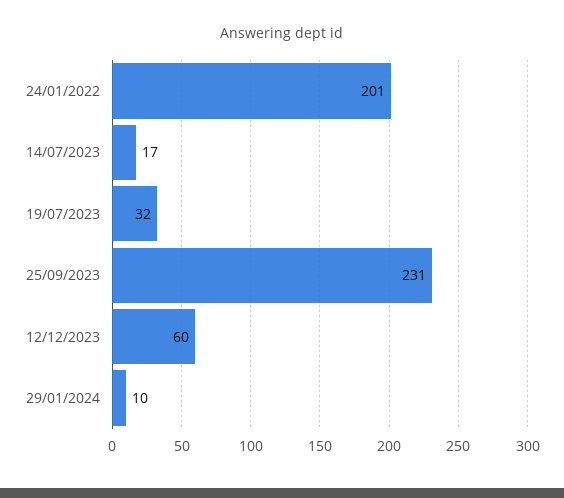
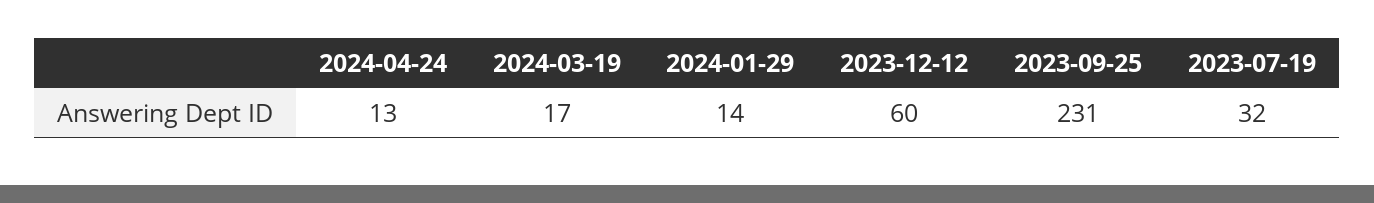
24/01/2022: 201 -> none
14/07/2023: 17 -> none
29/01/2024: 10 -> 14
2024-04-24: none -> 13
2024-03-19: none -> 17

